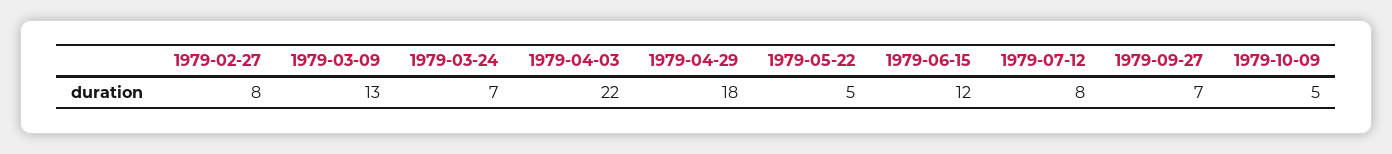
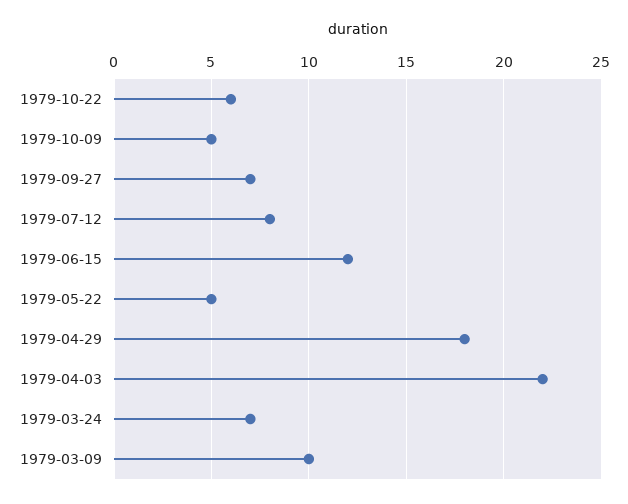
1979-02-27: 8 -> none
1979-03-09: 13 -> 10
1979-10-22: none -> 6

